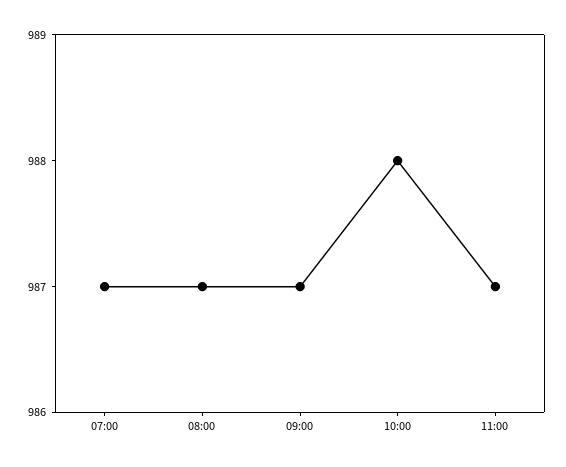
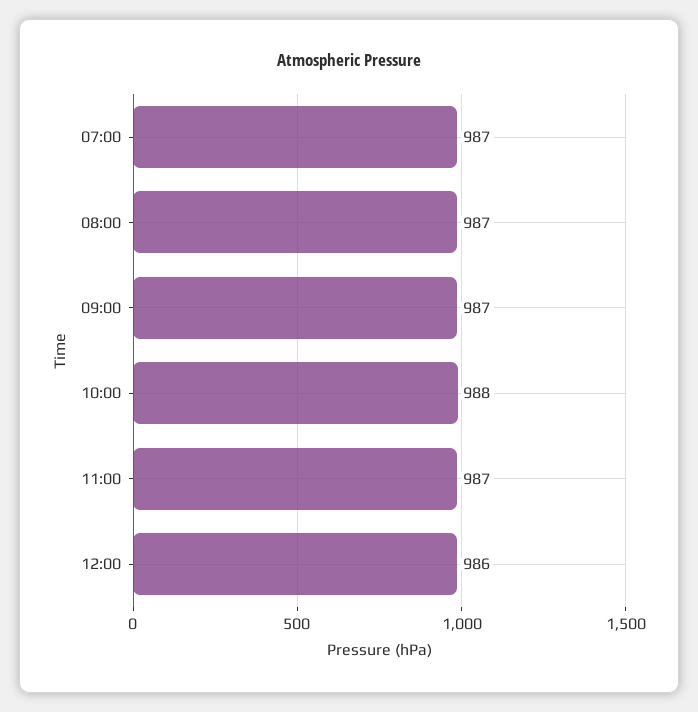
12:00: none -> 986

